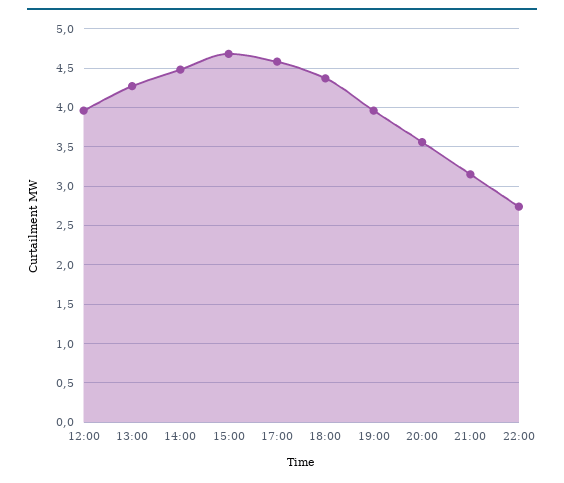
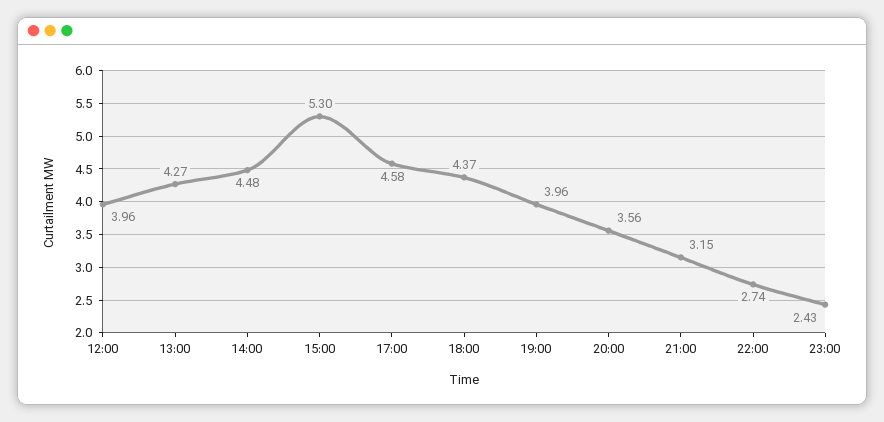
15:00: 4.7 -> 5.3
23:00: none -> 2.43

